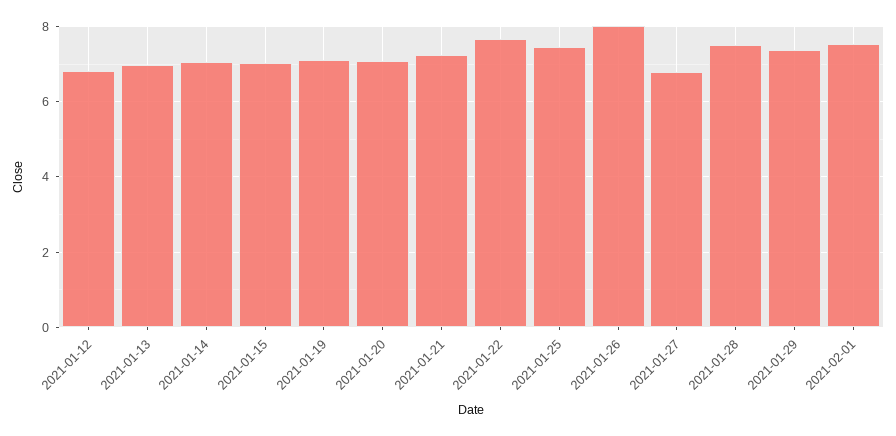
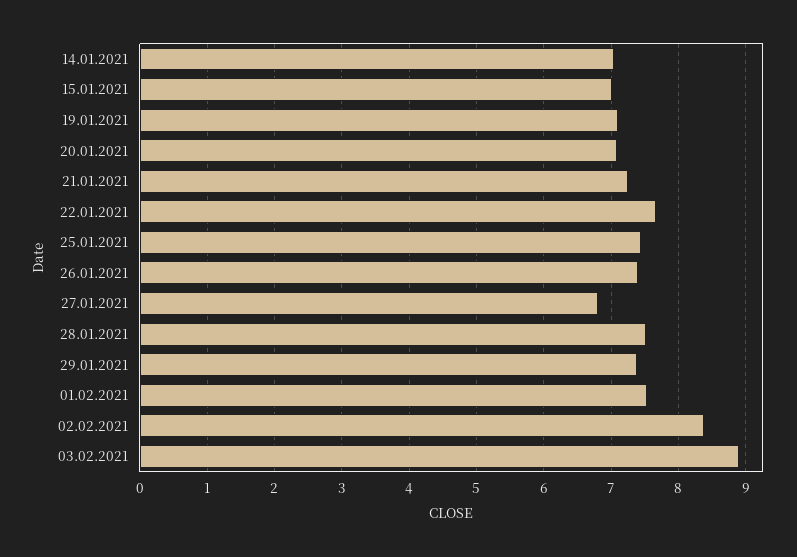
2021-01-12: 6.8 -> none
2021-01-13: 7 -> none
2021-01-26: 8 -> 7.4
02.02.2021: none -> 8.4
03.02.2021: none -> 8.9

